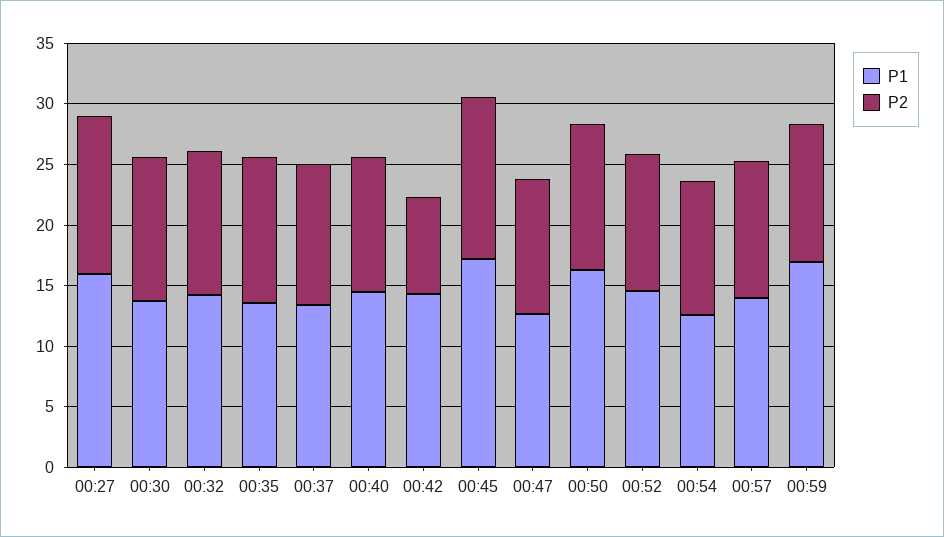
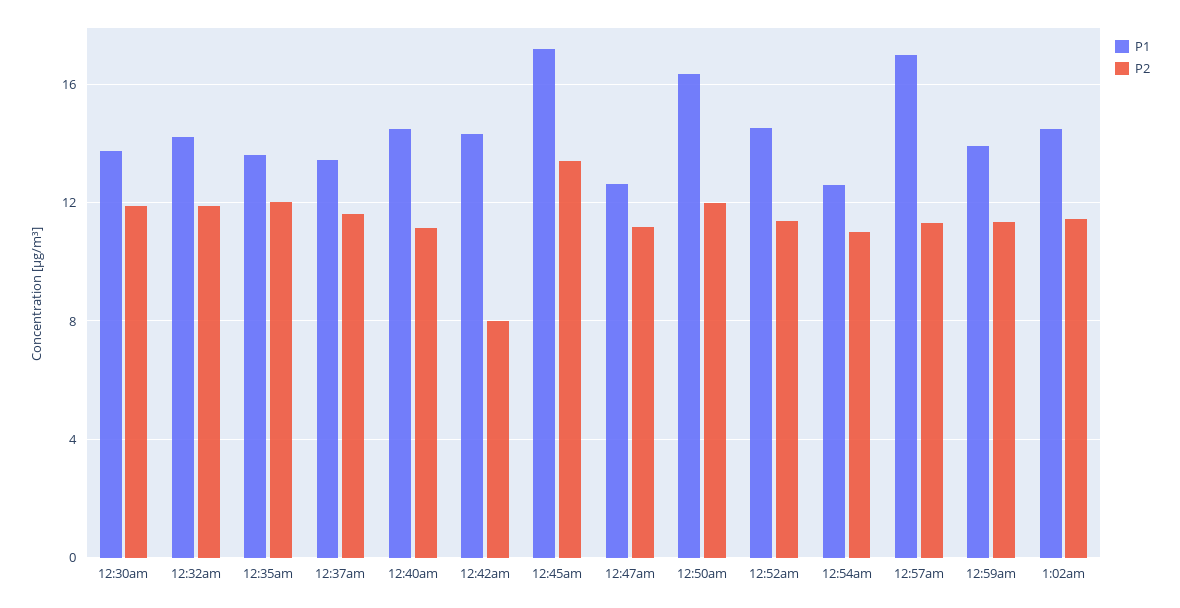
P1, 00:27: 16 -> none
P2, 00:27: 13 -> none
P1, 00:57: 14 -> 17
P1, 00:59: 17 -> 14
P1, 1:02am: none -> 14.5
P2, 1:02am: none -> 11.5

